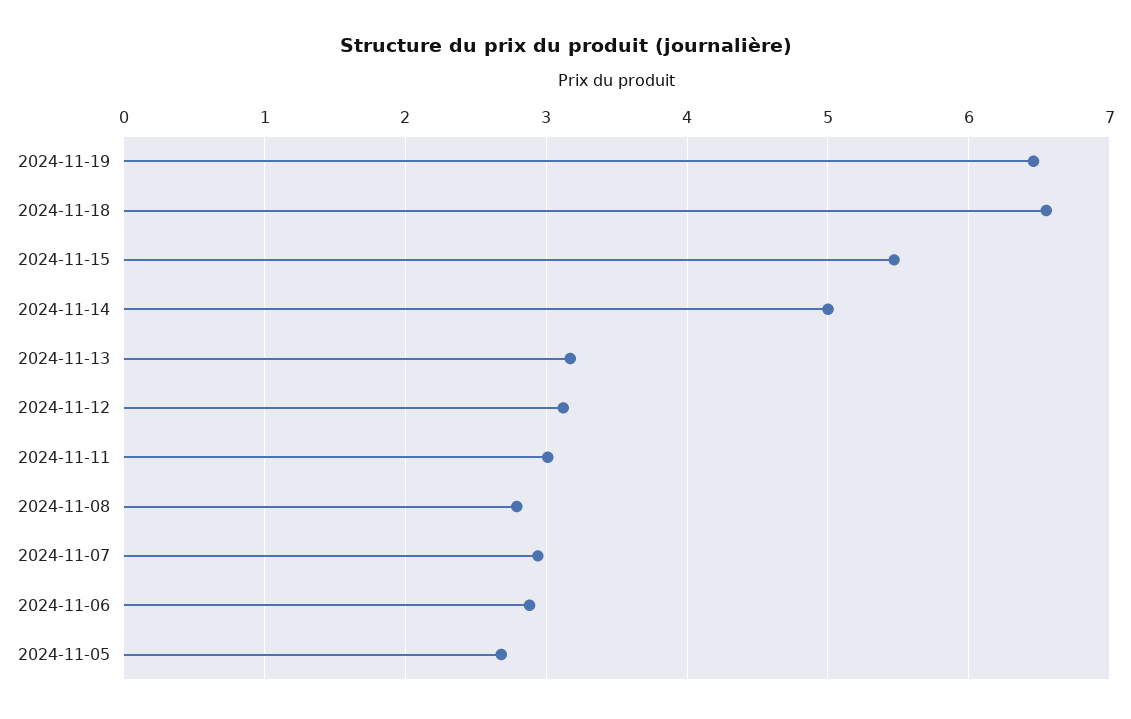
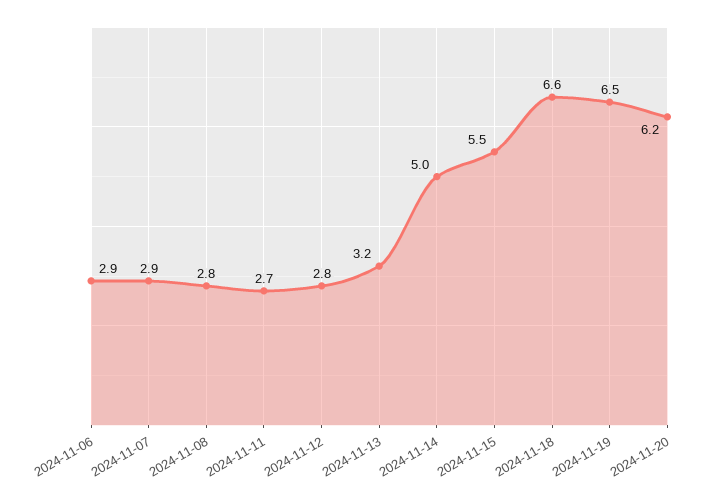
2024-11-12: 3.1 -> 2.8
2024-11-11: 3 -> 2.7
2024-11-05: 2.7 -> none
2024-11-20: none -> 6.2

